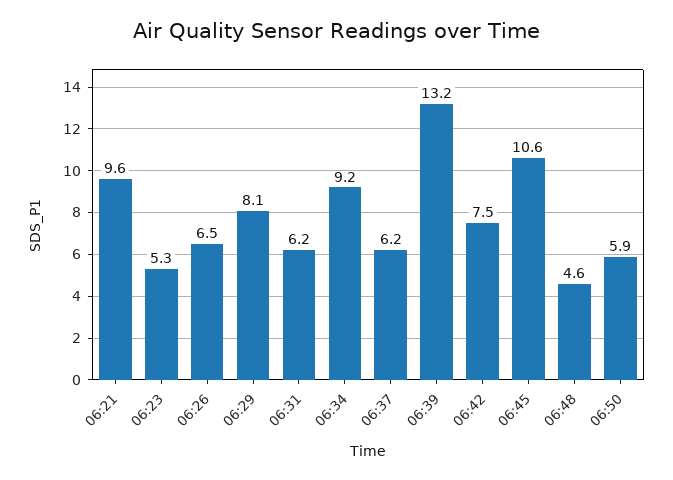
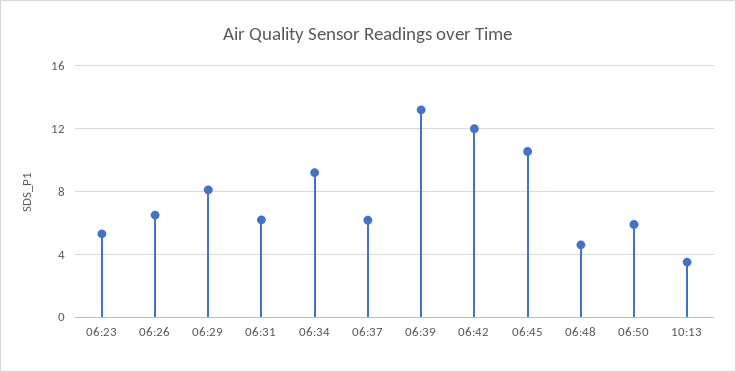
06:21: 9.6 -> none
06:42: 7.5 -> 12
10:13: none -> 3.5

